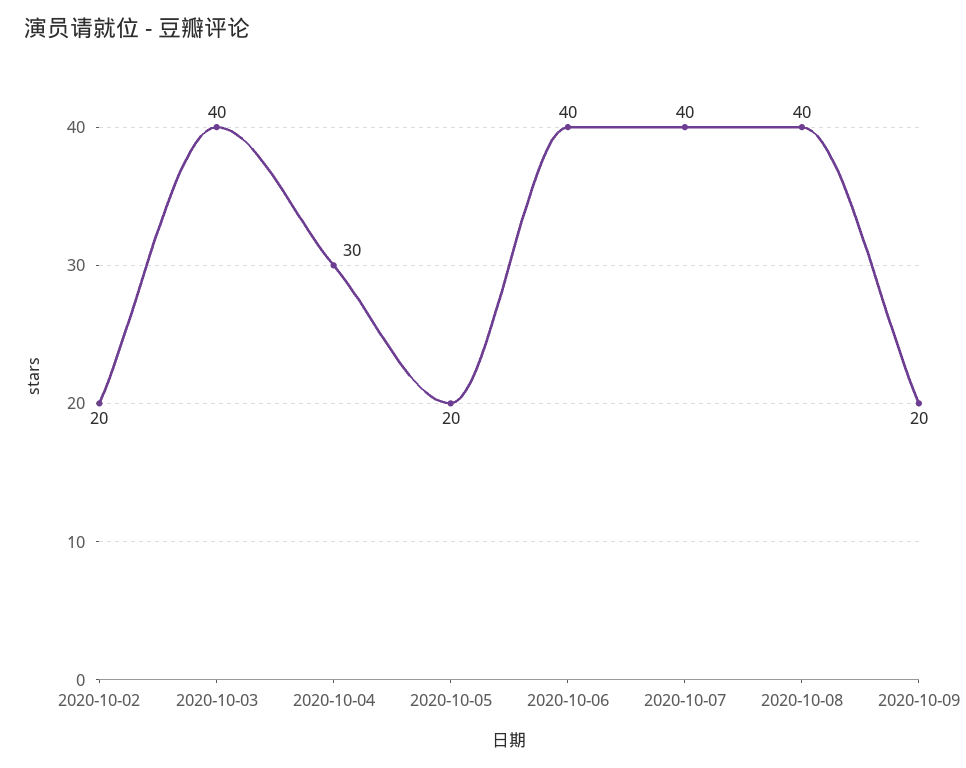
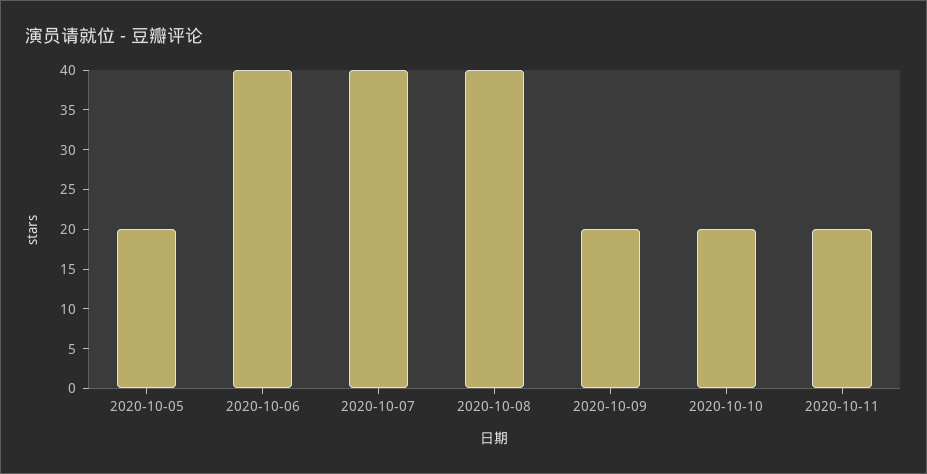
2020-10-02: 20 -> none
2020-10-03: 40 -> none
2020-10-04: 30 -> none
2020-10-10: none -> 20
2020-10-11: none -> 20

